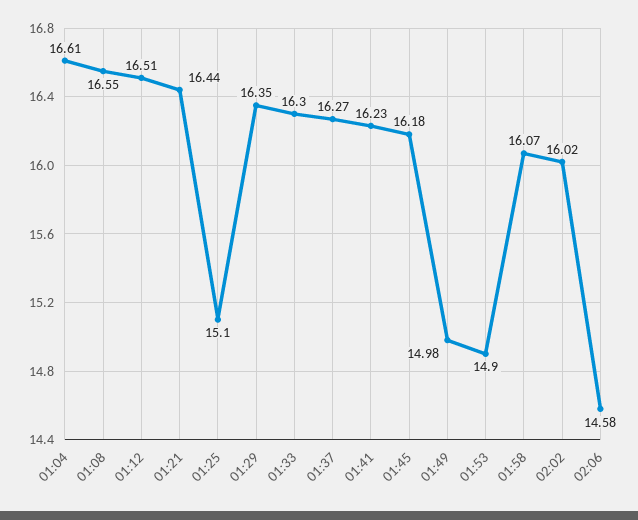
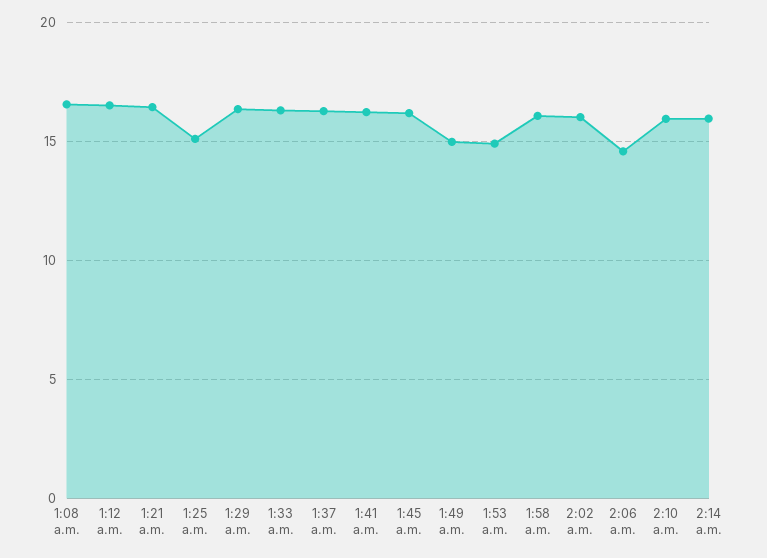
01:04: 16.61 -> none
2:10 a.m.: none -> 16
2:14 a.m.: none -> 16

